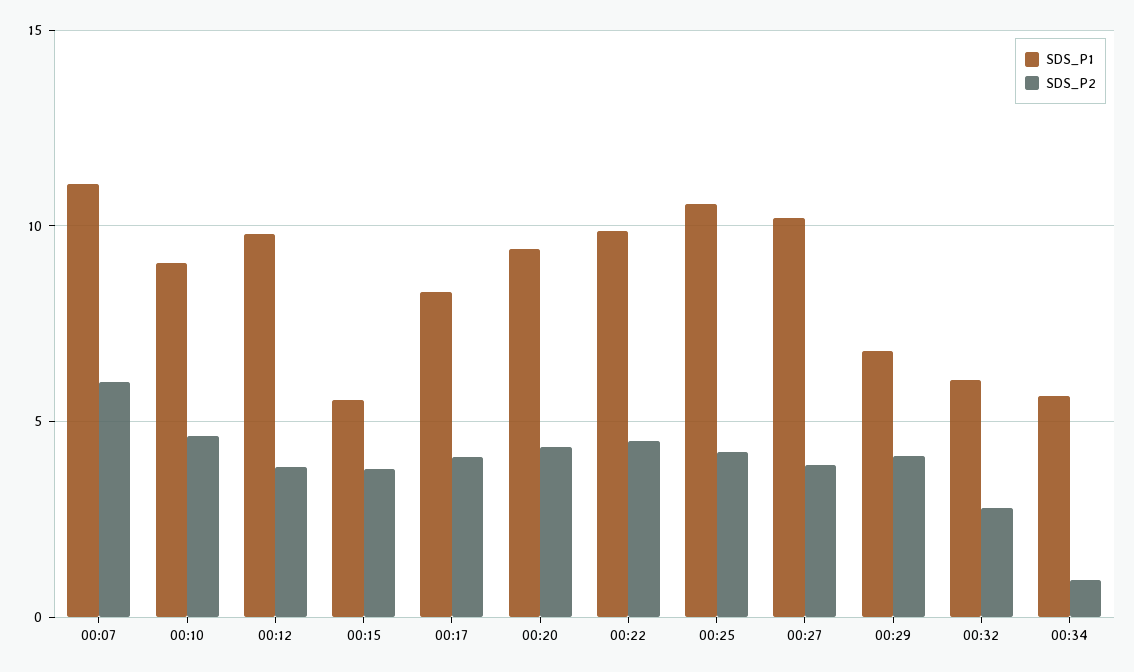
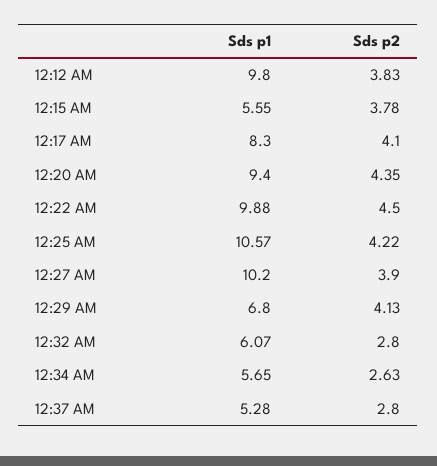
SDS_P1, 00:07: 11 -> none
SDS_P2, 00:07: 6 -> none
SDS_P1, 00:10: 9 -> none
SDS_P2, 00:10: 4.5 -> none
SDS_P2, 00:34: 1 -> 2.63
SDS_P1, 12:37 AM: none -> 5.28
SDS_P2, 12:37 AM: none -> 2.8

